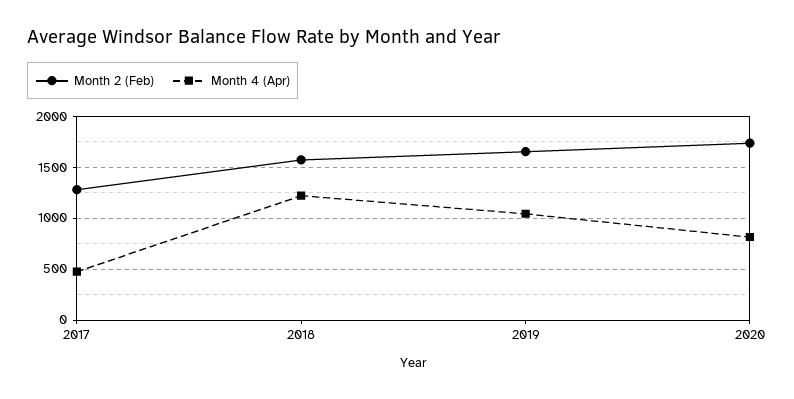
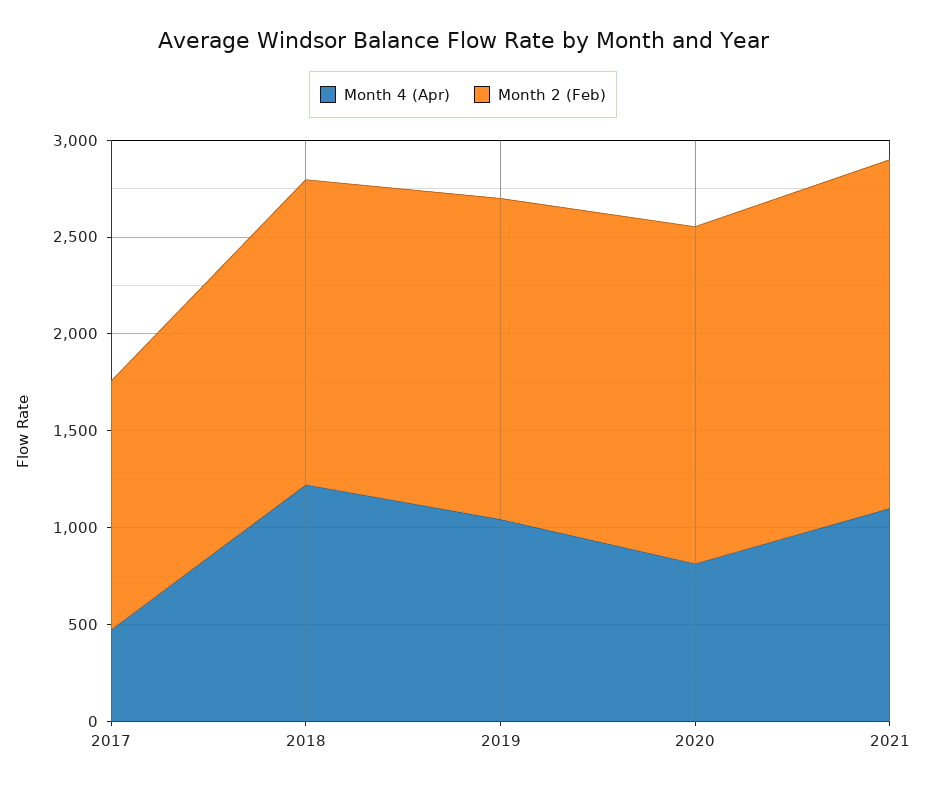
Month 4 (Apr), 2021: none -> 1100
Month 2 (Feb), 2021: none -> 1800

